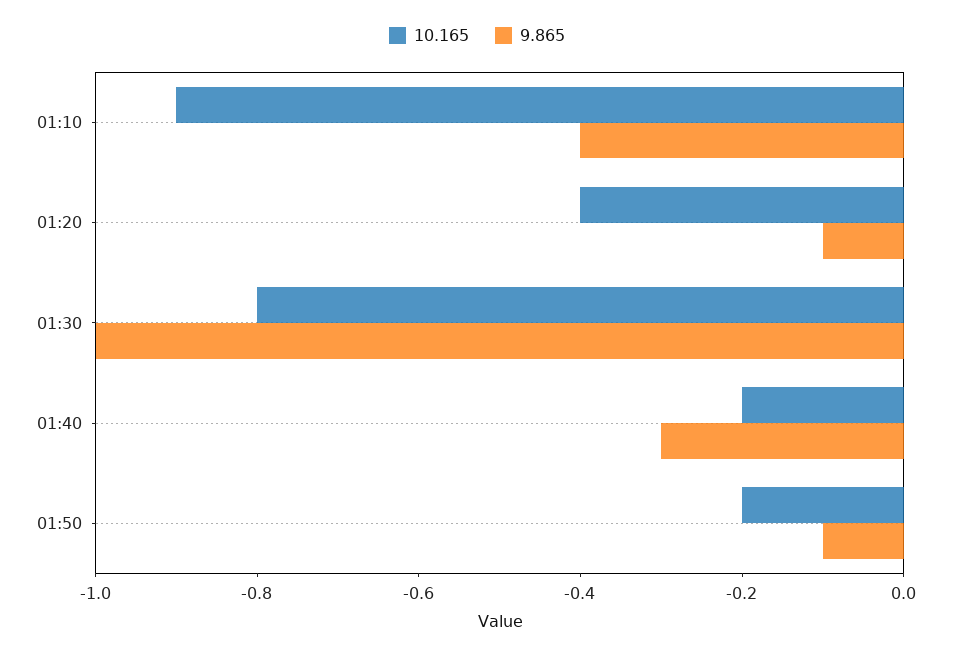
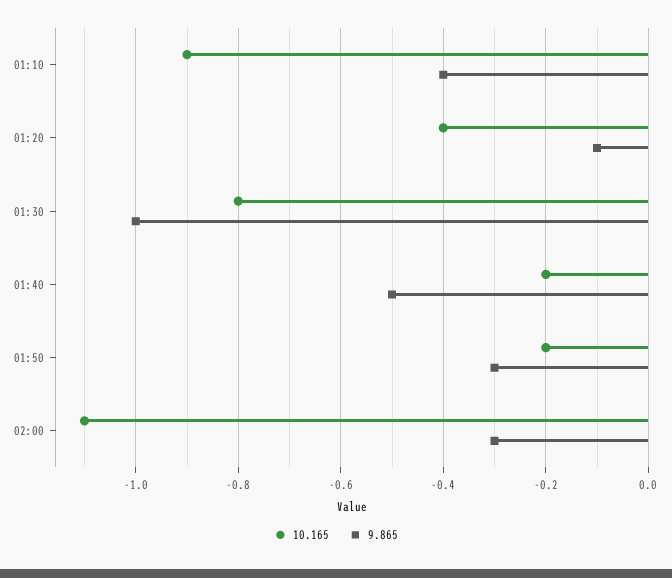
9.865, 01:40: -0.3 -> -0.5
9.865, 01:50: -0.1 -> -0.3
10.165, 02:00: none -> -1.1
9.865, 02:00: none -> -0.3

